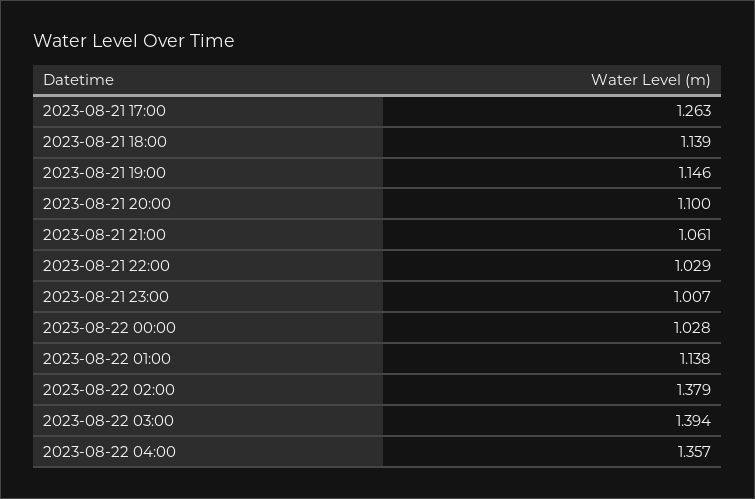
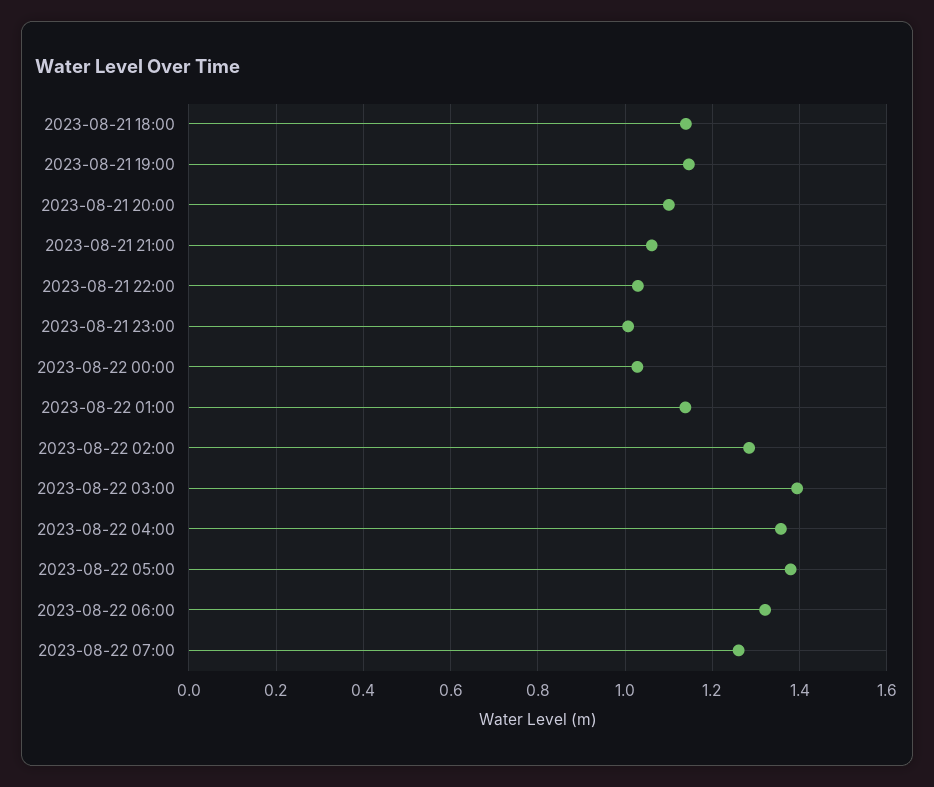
2023-08-21 17:00: 1.263 -> none
2023-08-22 02:00: 1.379 -> 1.28
2023-08-22 05:00: none -> 1.38
2023-08-22 06:00: none -> 1.32
2023-08-22 07:00: none -> 1.26

